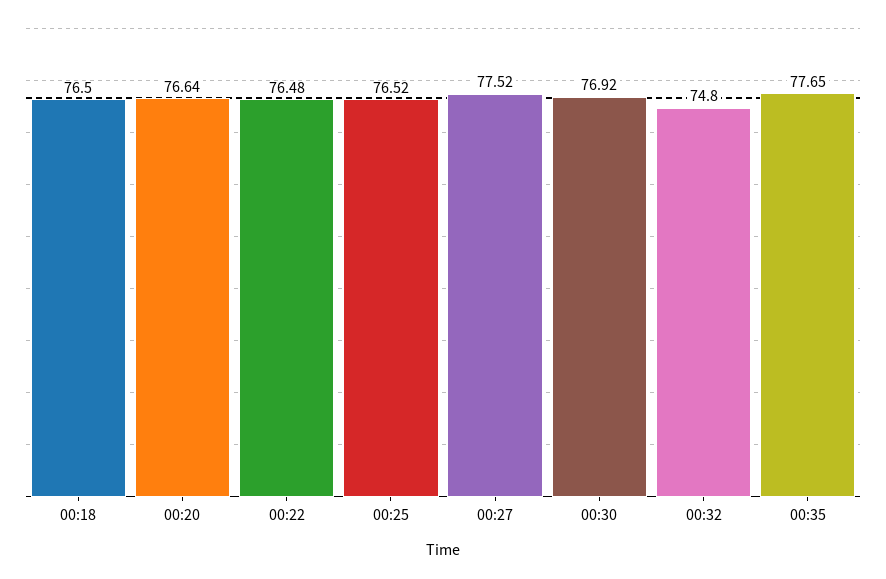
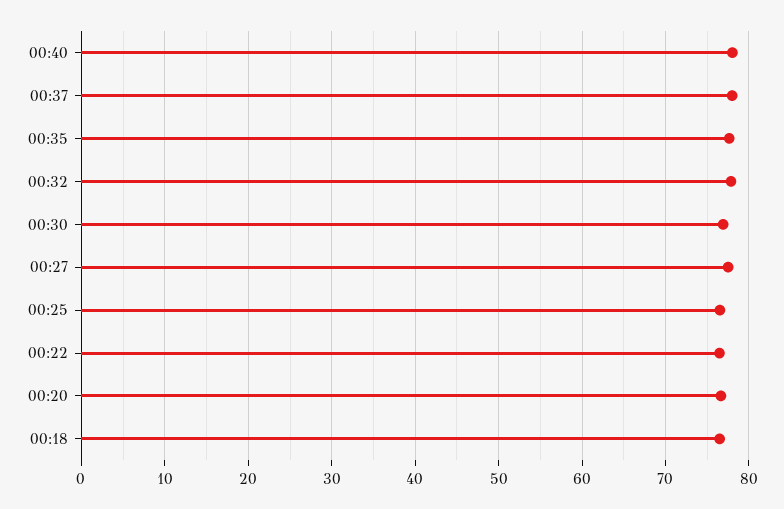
00:32: 74.8 -> 78
00:40: none -> 78
00:37: none -> 78

